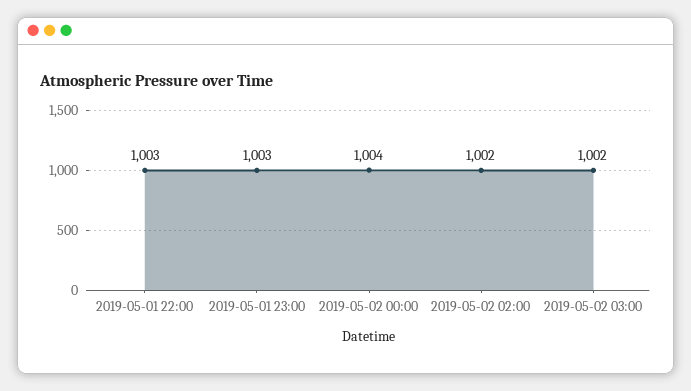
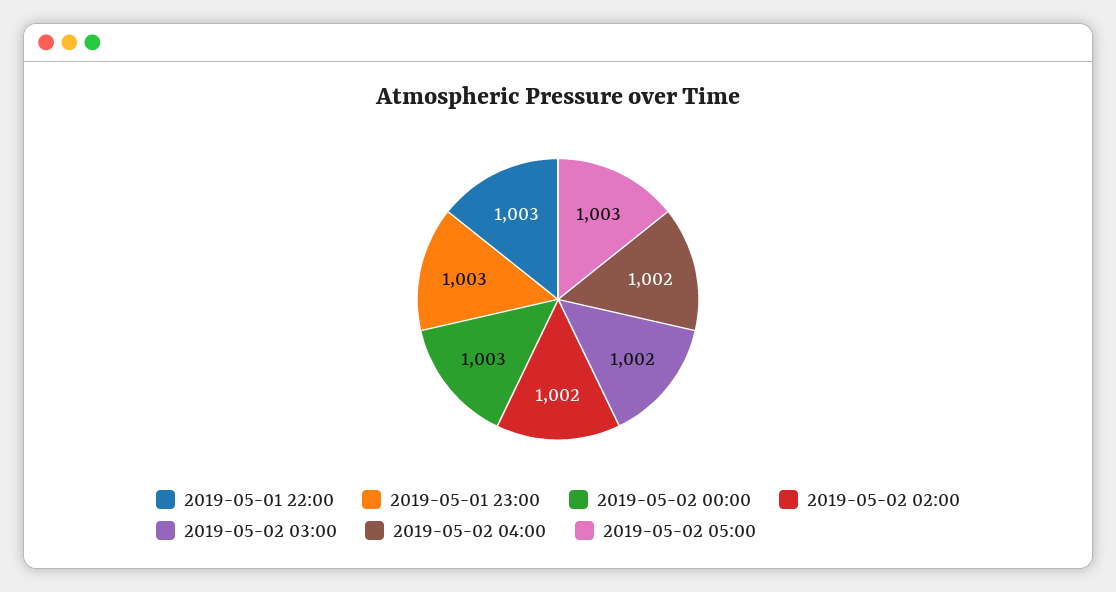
2019-05-02 00:00: 1004 -> 1003
2019-05-02 04:00: none -> 1002
2019-05-02 05:00: none -> 1003

